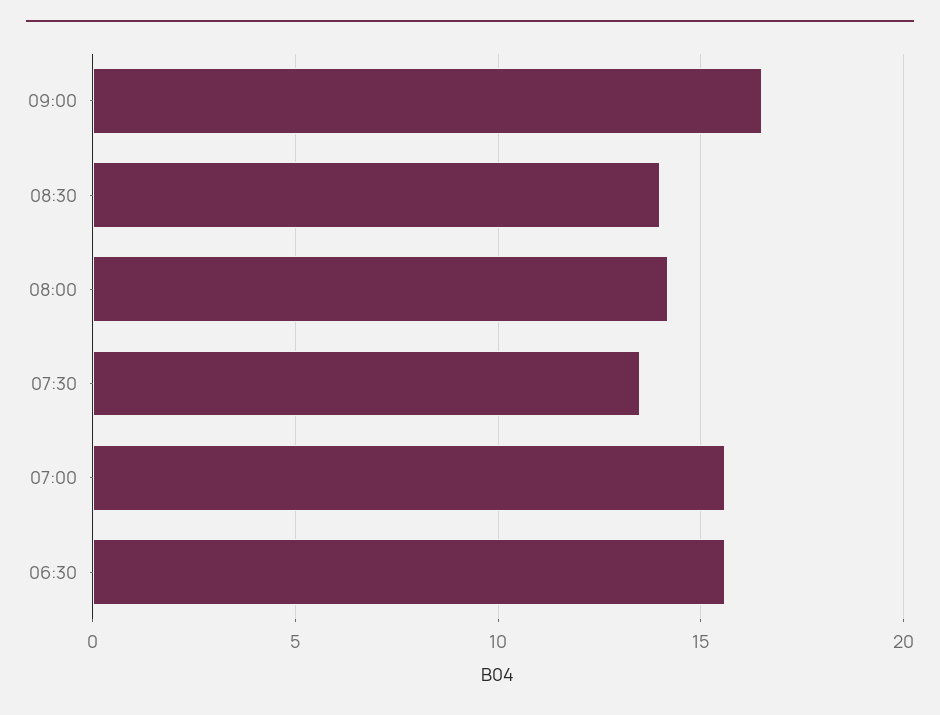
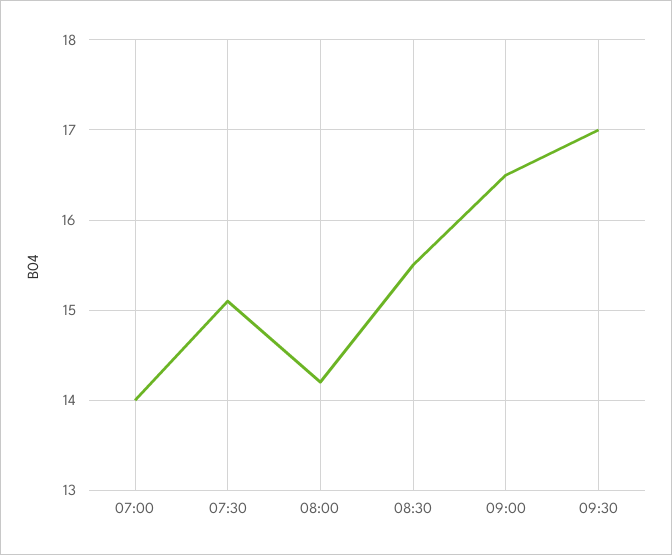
08:30: 14 -> 15.5
07:30: 13.5 -> 15.1
07:00: 15.5 -> 14
06:30: 15.5 -> none
09:30: none -> 17

